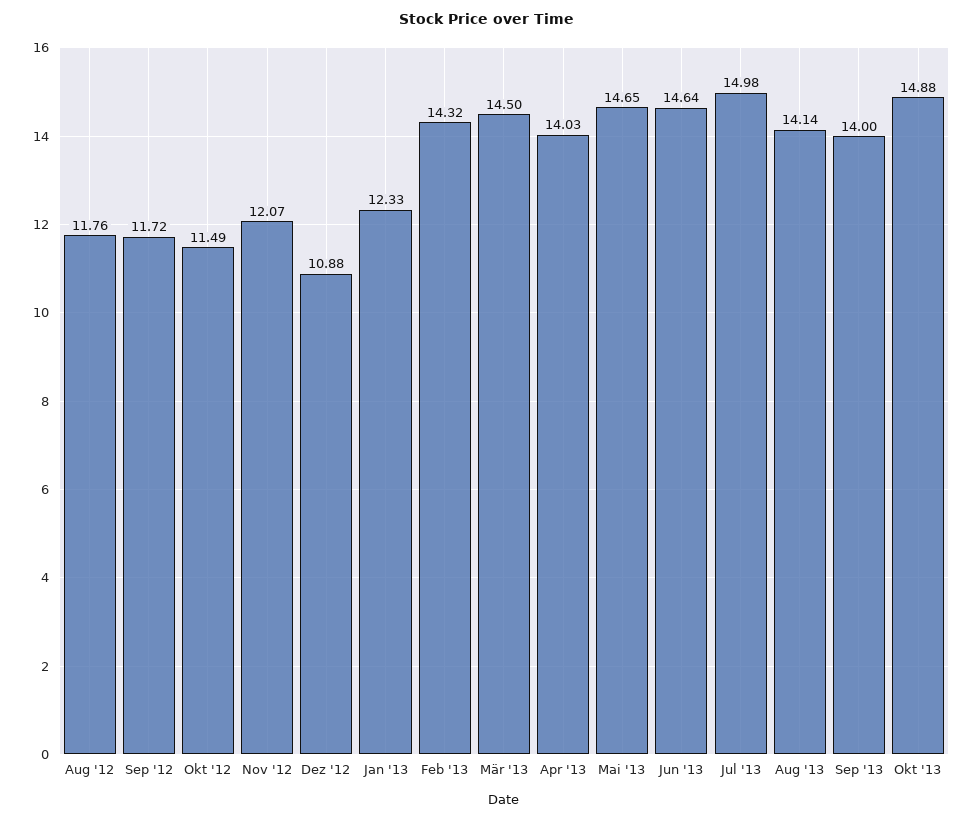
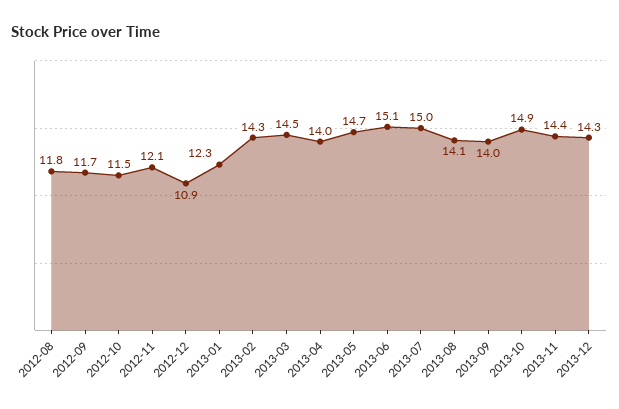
Jun '13: 14.64 -> 15.1
2013-11: none -> 14.4
2013-12: none -> 14.3

